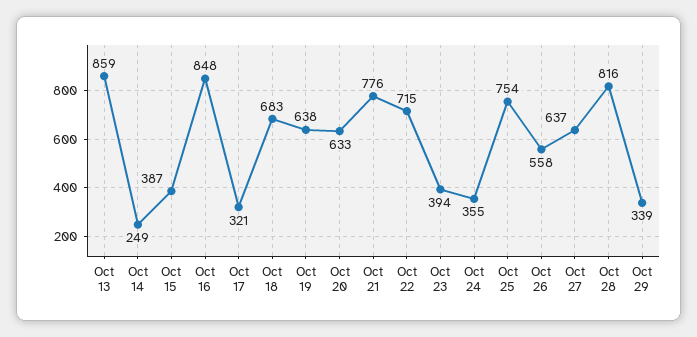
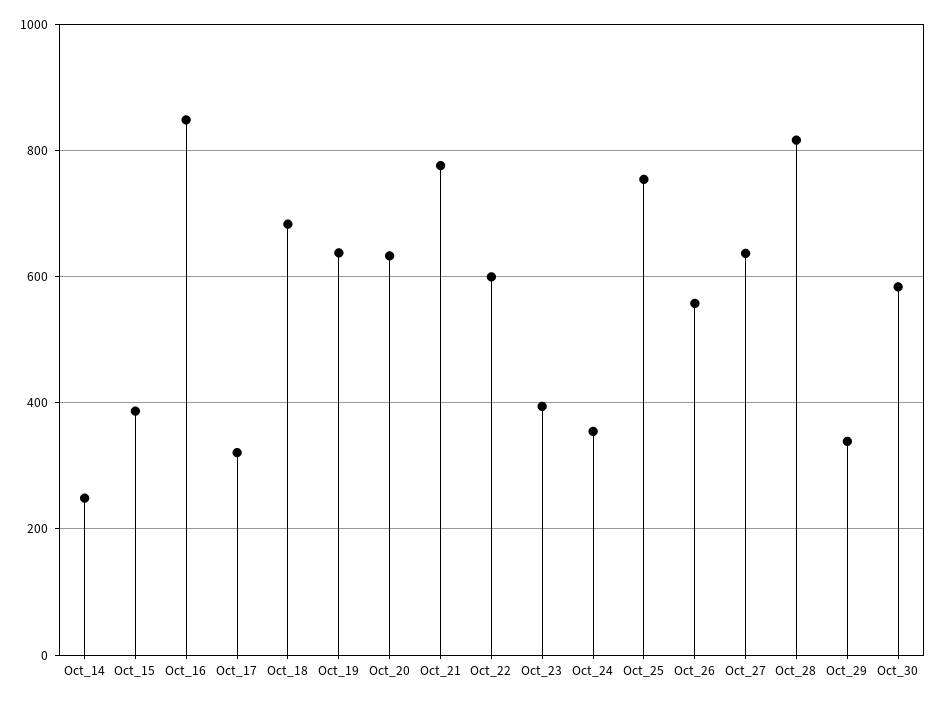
Oct 13: 859 -> none
Oct 22: 715 -> 600
Oct_30: none -> 580

